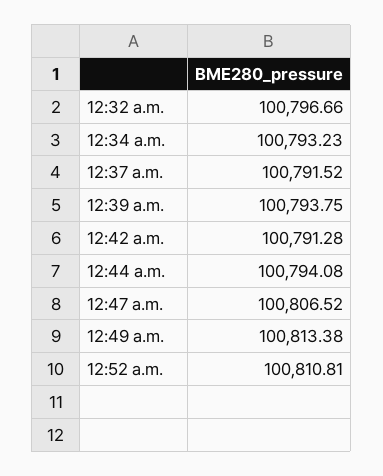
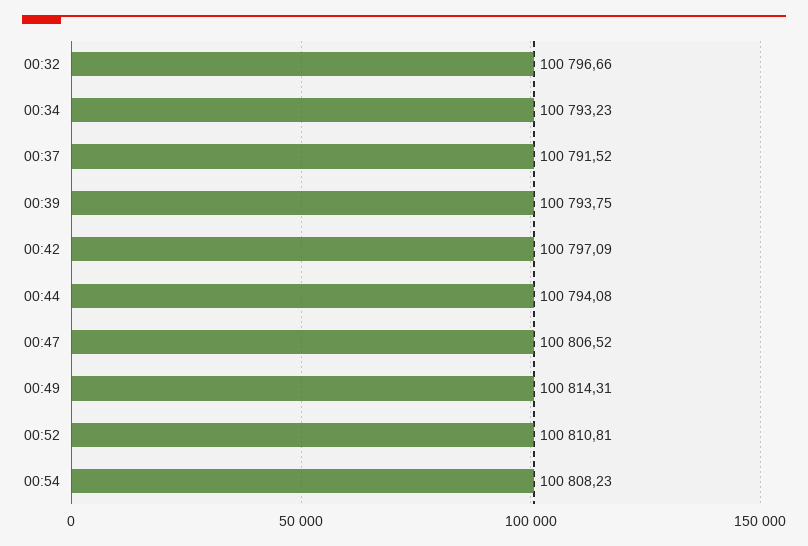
12:42 a.m.: 100791.28 -> 100797.09
12:49 a.m.: 100813.38 -> 100814.31
00:54: none -> 100808.23

